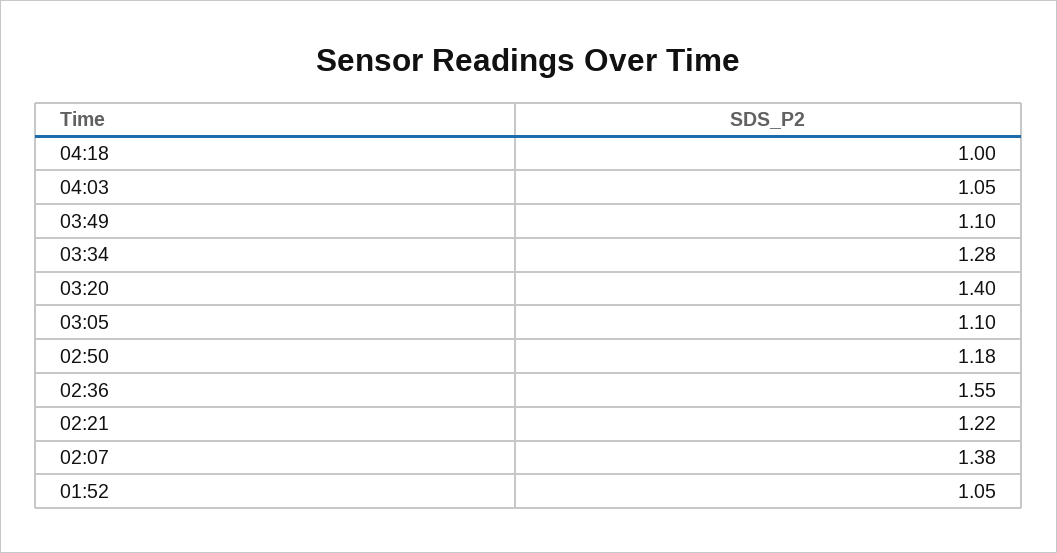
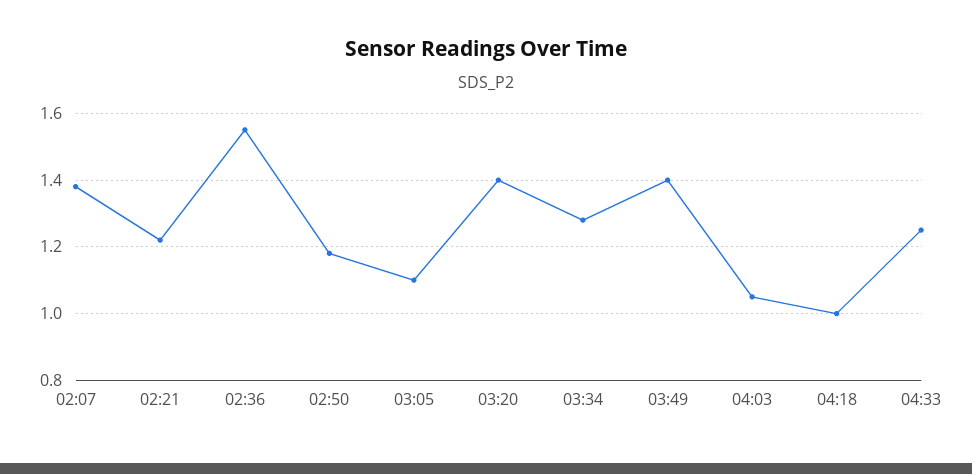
03:49: 1.1 -> 1.4
01:52: 1.05 -> none
04:33: none -> 1.25

